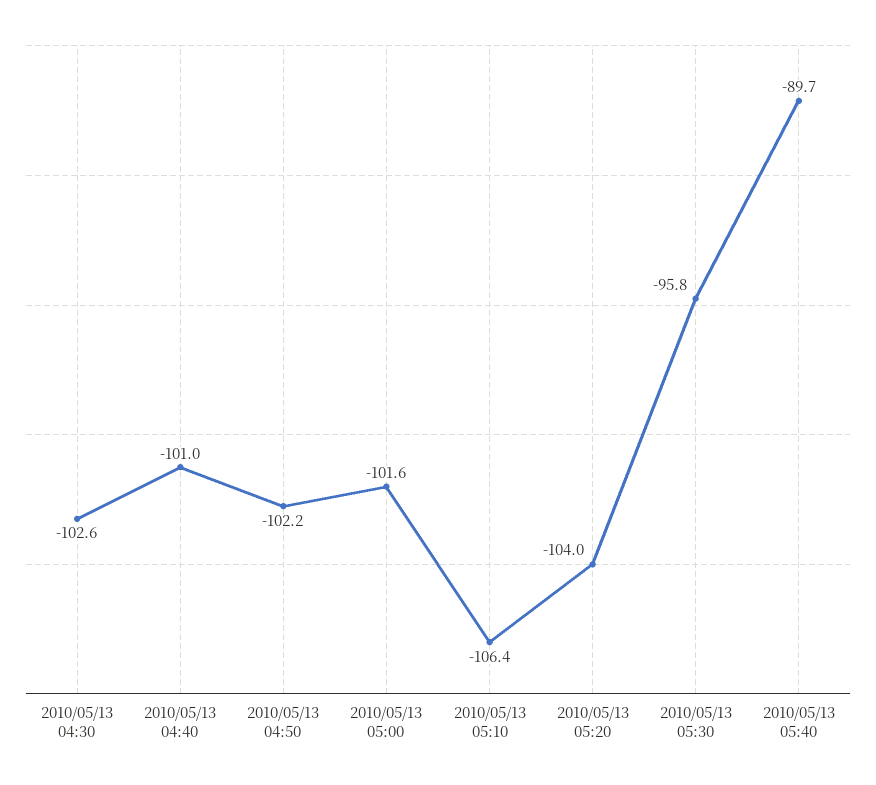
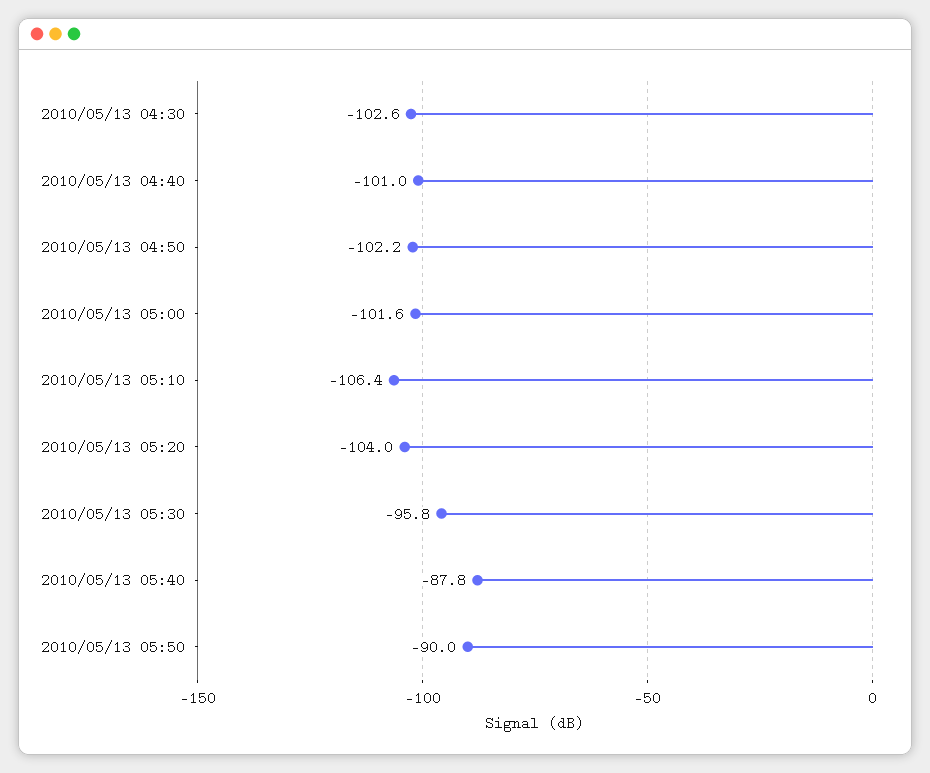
2010/05/13 05:40: -89.7 -> -87.8
2010/05/13 05:50: none -> -90

